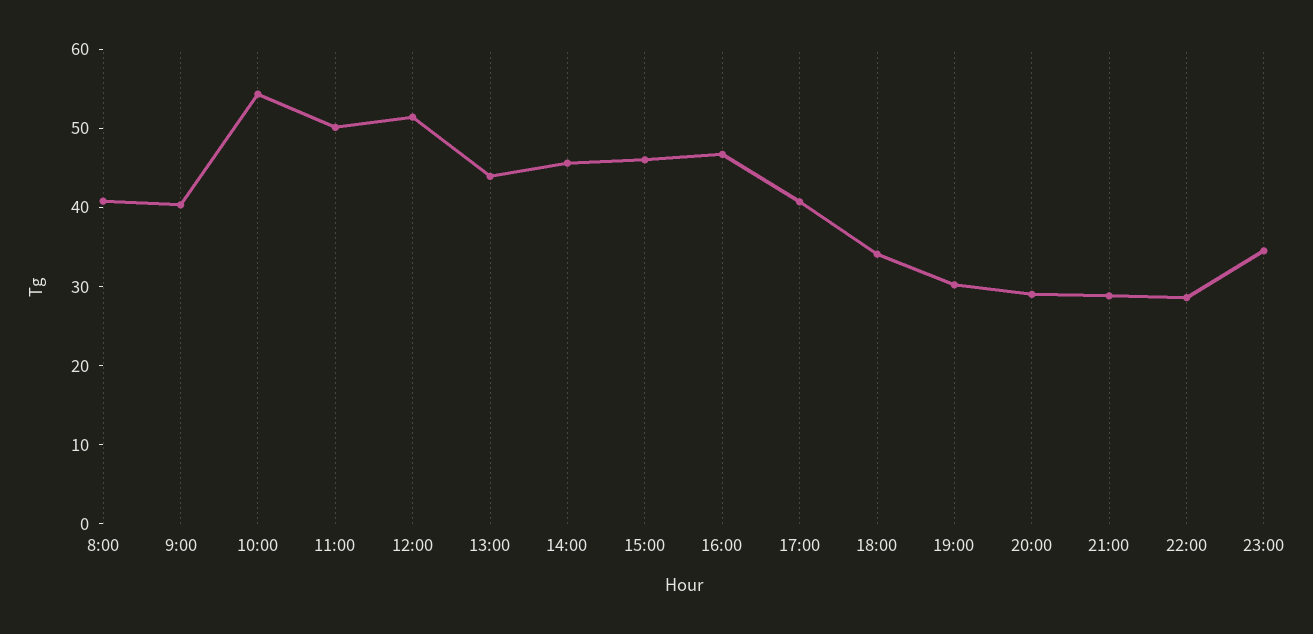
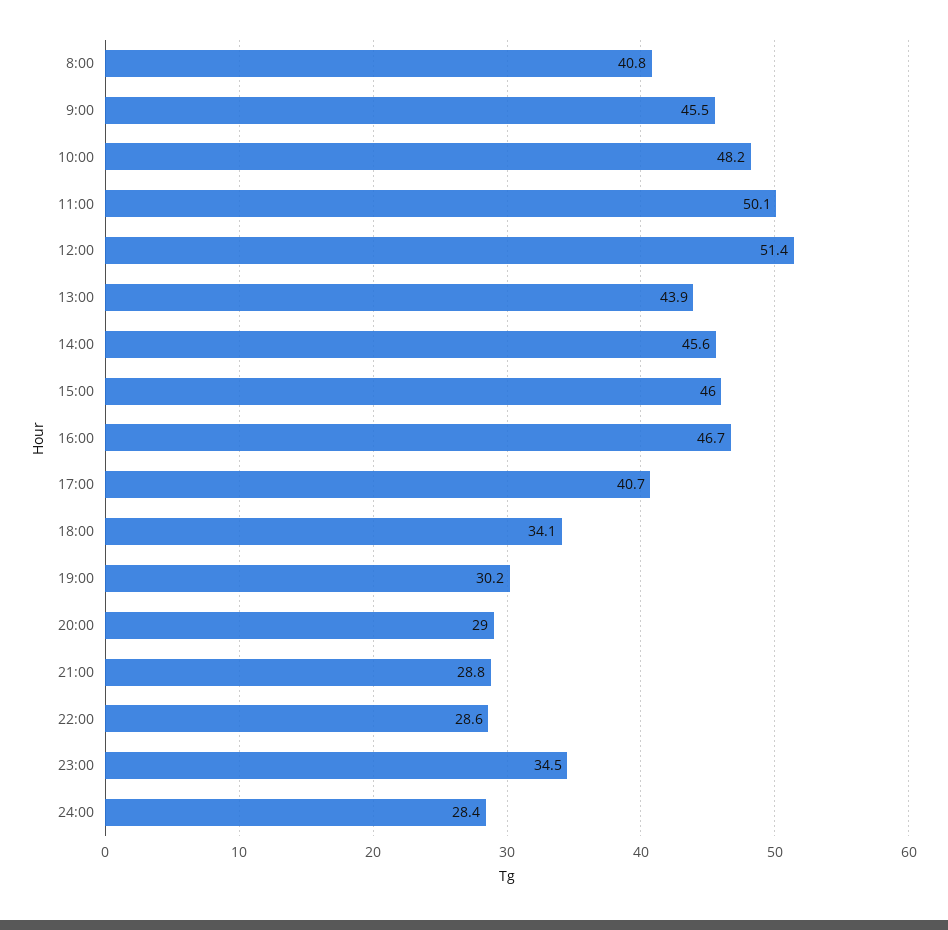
9:00: 40 -> 45.5
10:00: 54 -> 48.2
24:00: none -> 28.4

